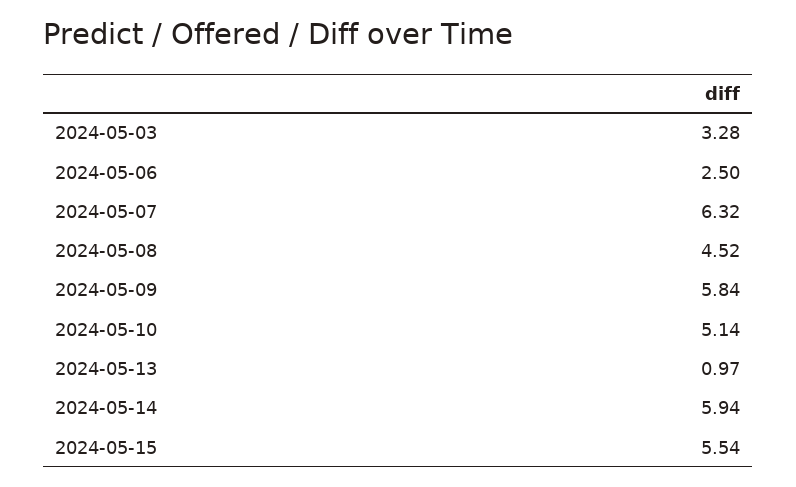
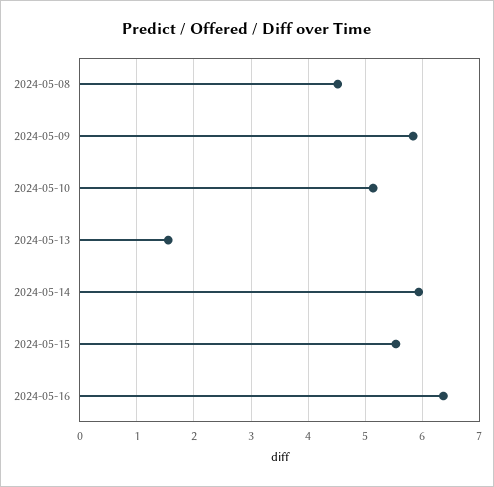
2024-05-03: 3.28 -> none
2024-05-06: 2.5 -> none
2024-05-07: 6.32 -> none
2024-05-13: 0.97 -> 1.6
2024-05-16: none -> 6.4

